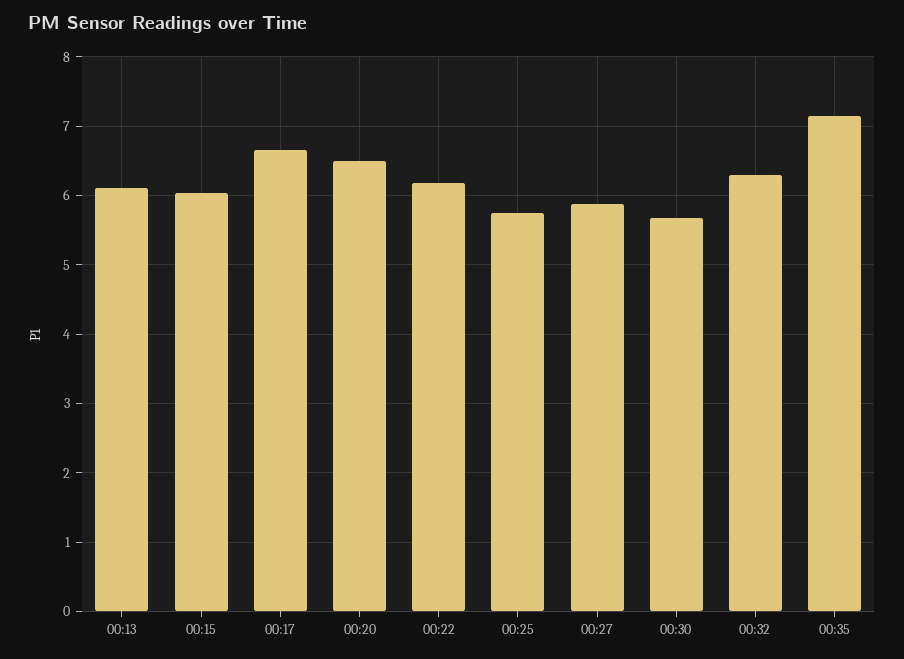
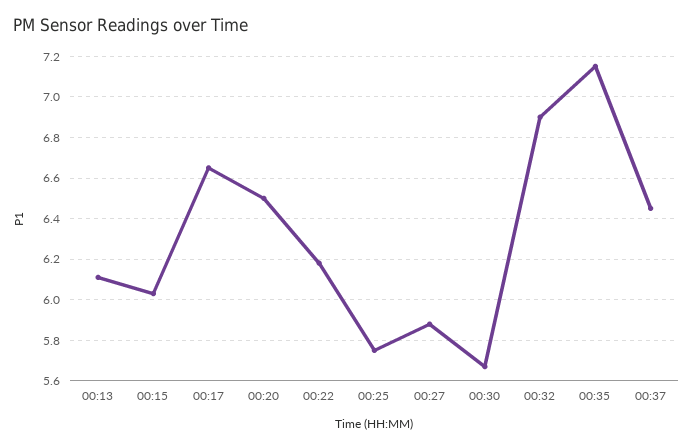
00:32: 6.3 -> 6.9
00:37: none -> 6.45

